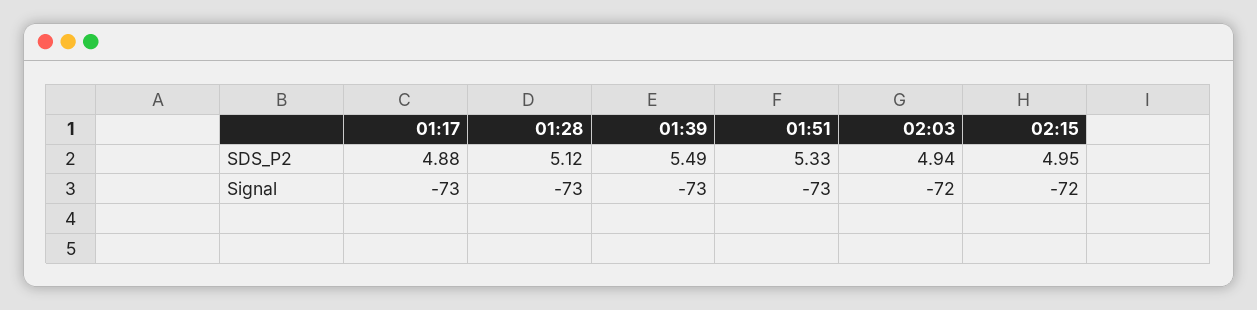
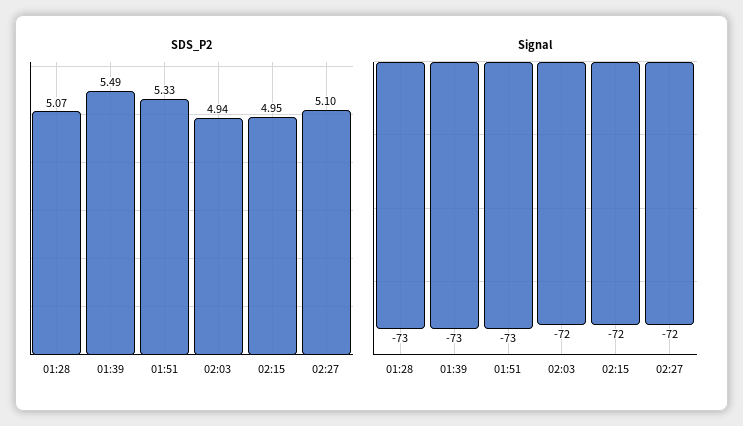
SDS_P2, 01:17: 4.88 -> none
SDS_P2, 01:28: 5.12 -> 5.07
Signal, 01:17: -73 -> none
SDS_P2, 02:27: none -> 5.1
Signal, 02:27: none -> -72

